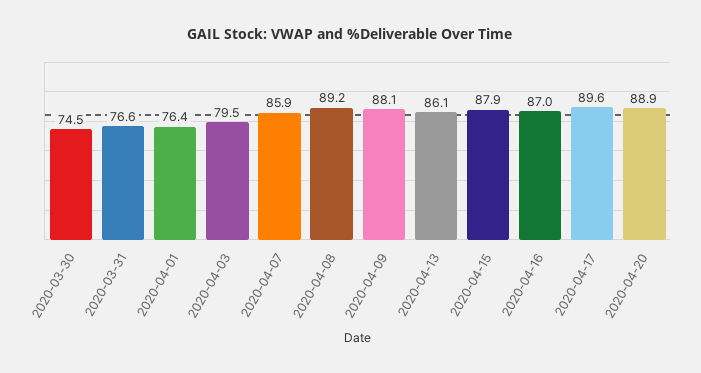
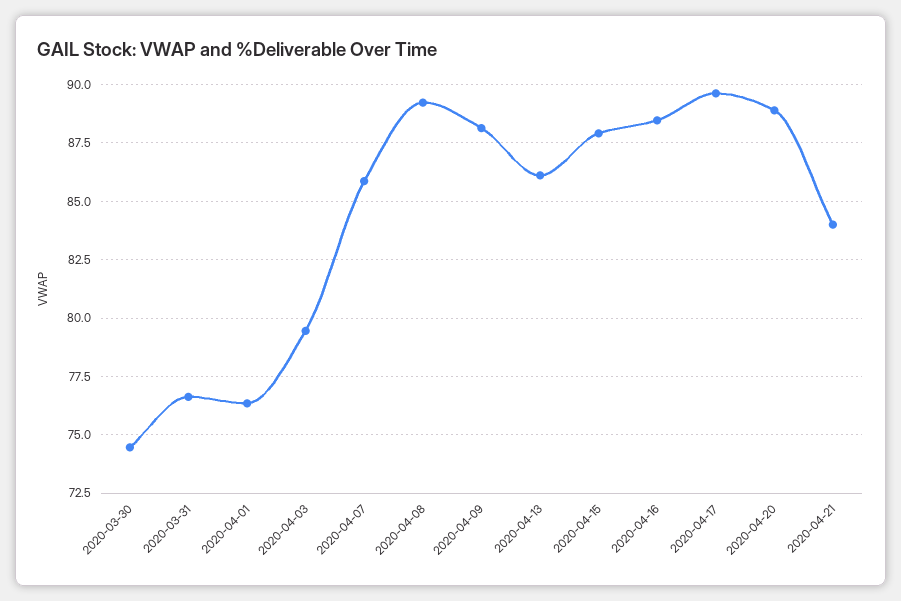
2020-04-16: 87 -> 88.5
2020-04-21: none -> 84

